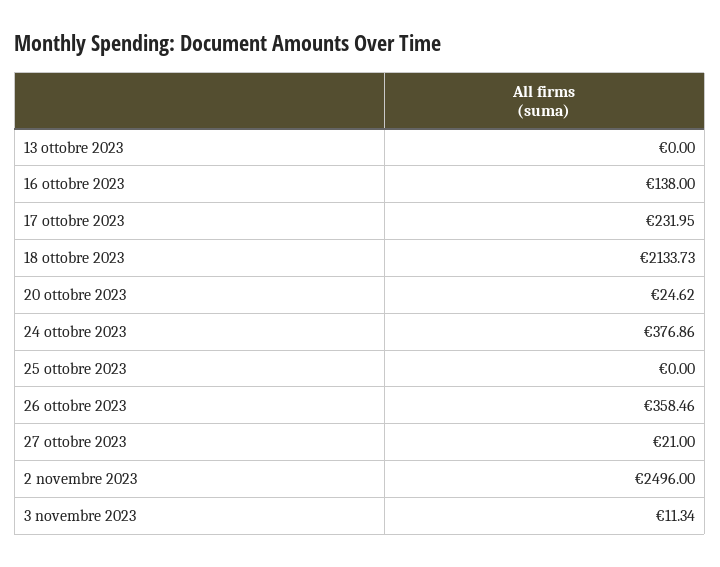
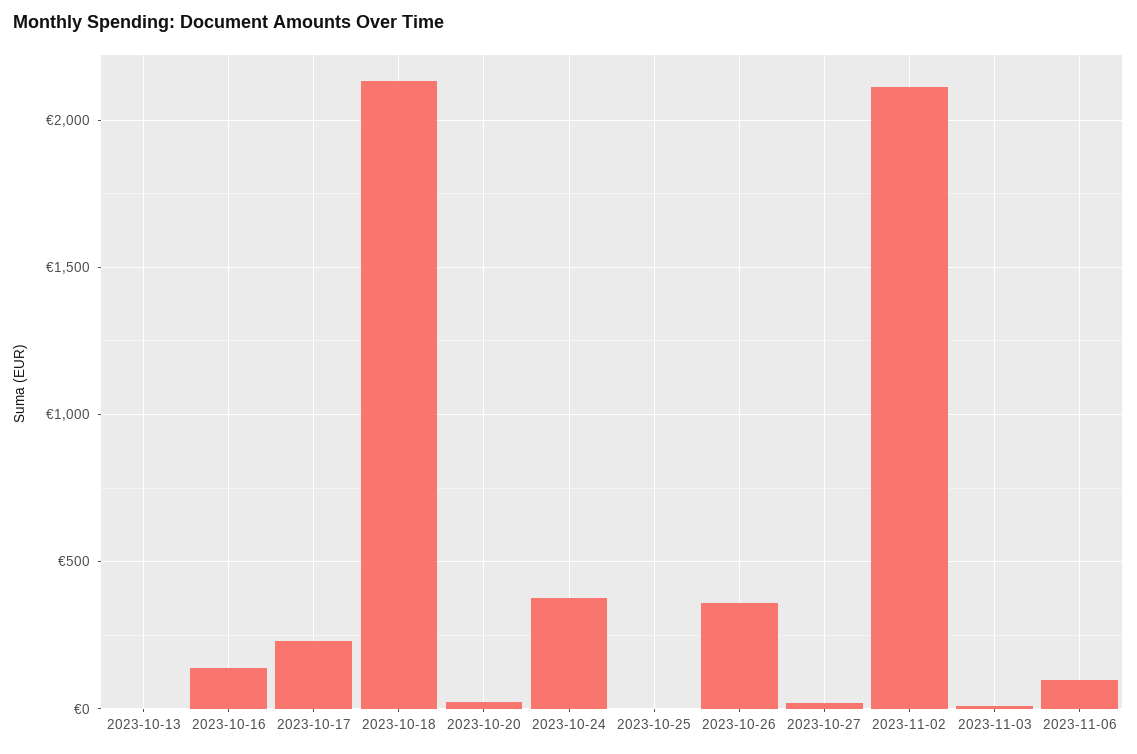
2 novembre 2023: 2496 -> 2100
2023-11-06: none -> 100

